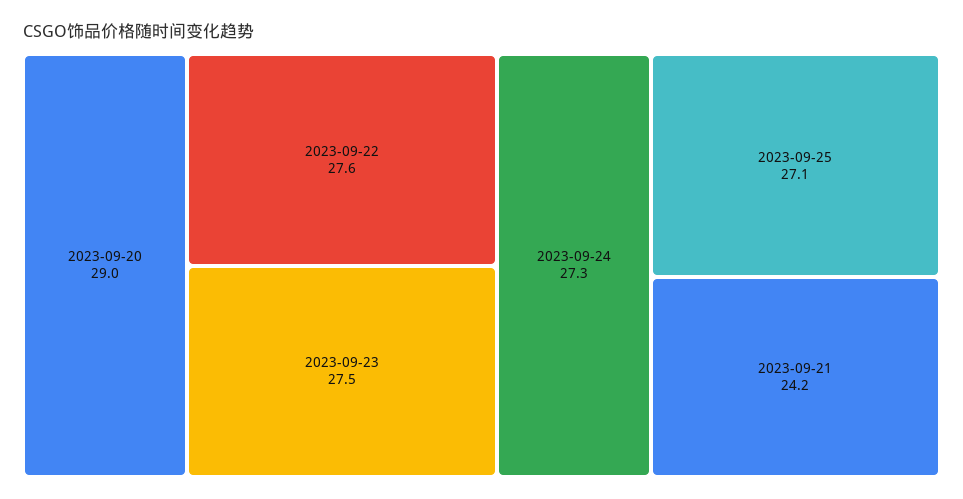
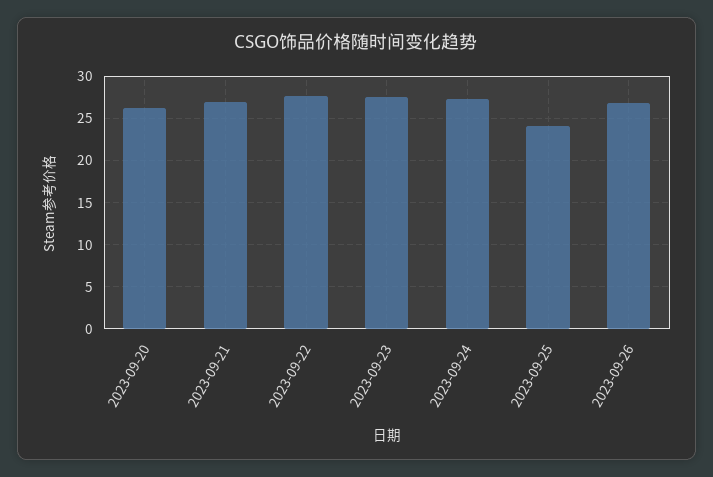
2023-09-20: 29 -> 26
2023-09-25: 27.1 -> 24
2023-09-21: 24.2 -> 27
2023-09-26: none -> 27

